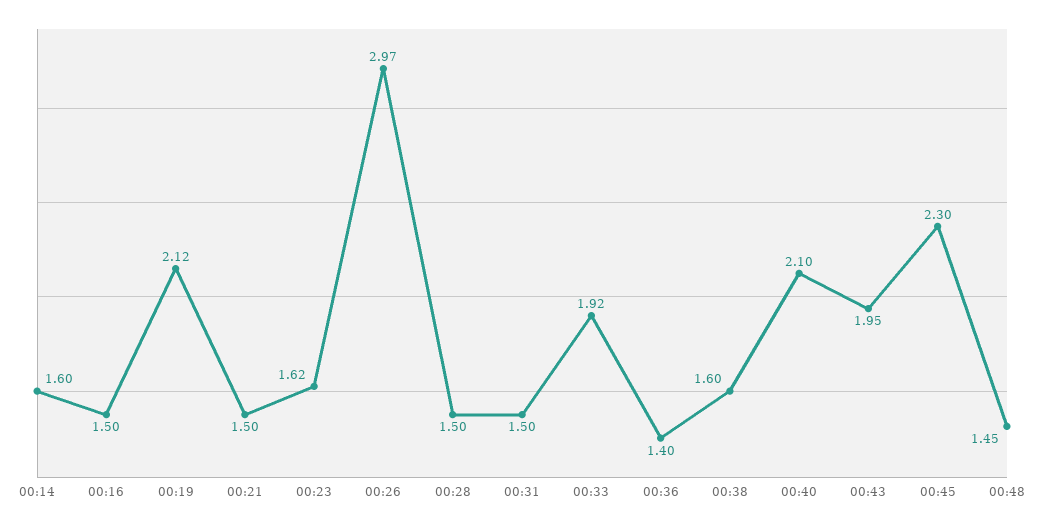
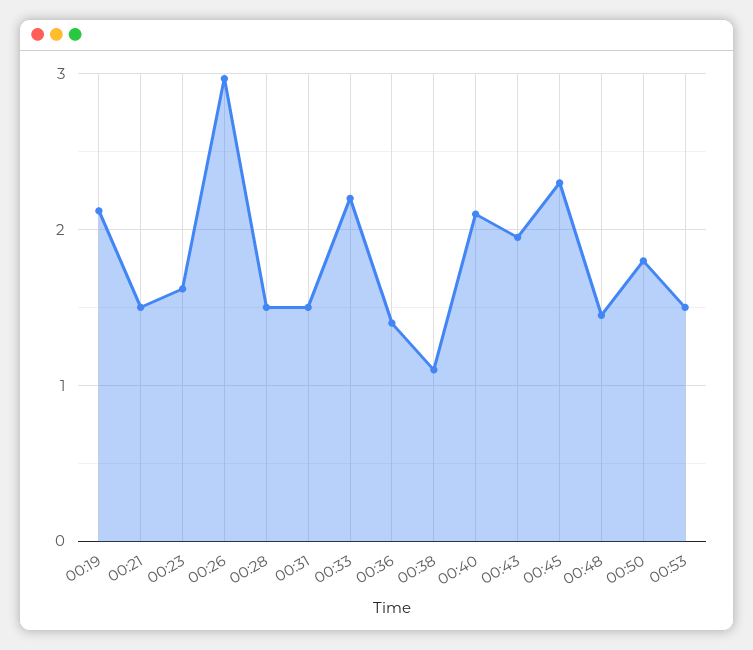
00:14: 1.6 -> none
00:16: 1.5 -> none
00:33: 1.92 -> 2.2
00:38: 1.6 -> 1.1
00:50: none -> 1.8
00:53: none -> 1.5

